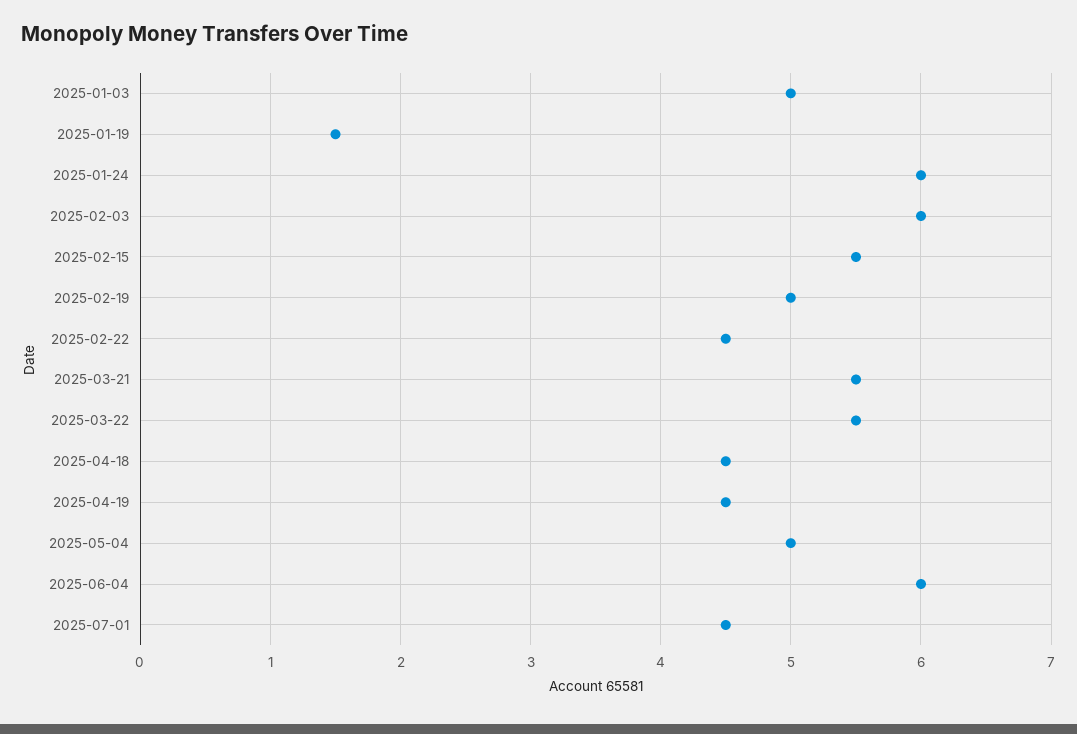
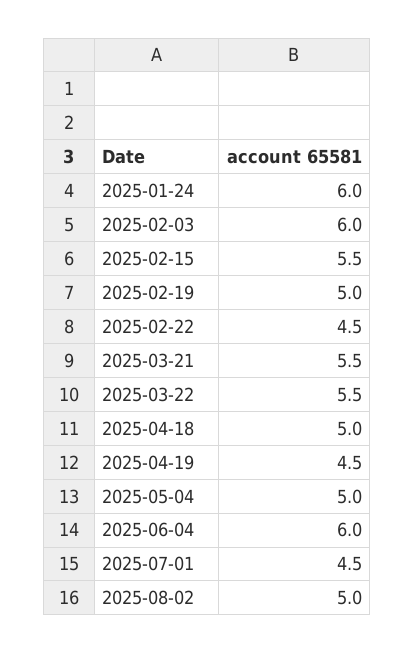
2025-01-03: 5 -> none
2025-01-19: 1.5 -> none
2025-04-18: 4.5 -> 5
2025-08-02: none -> 5

